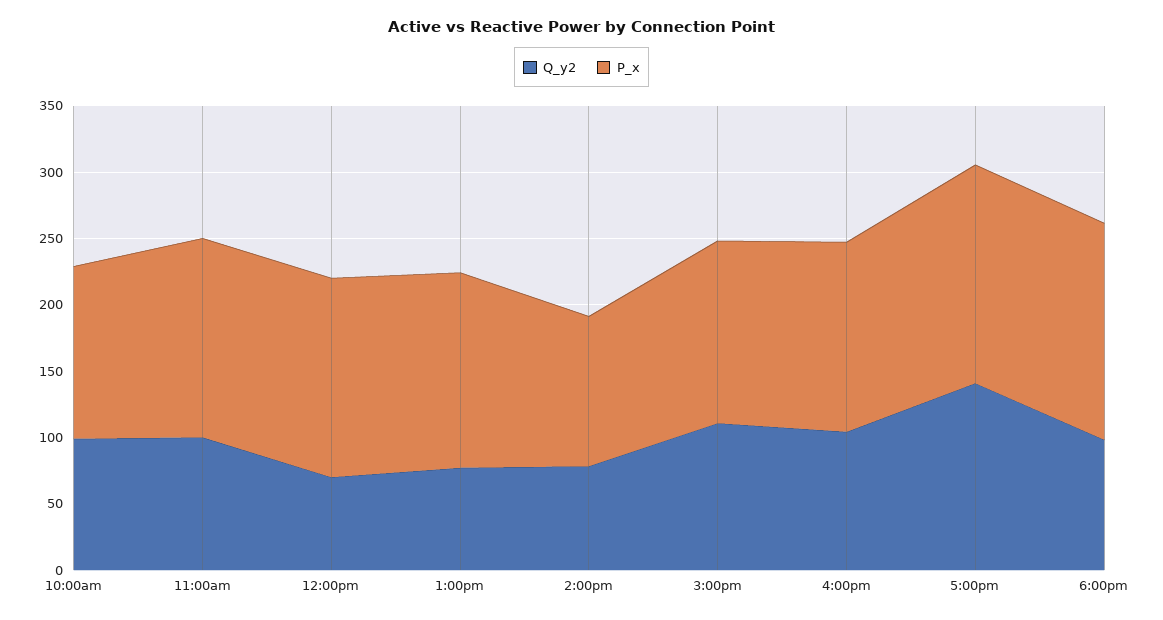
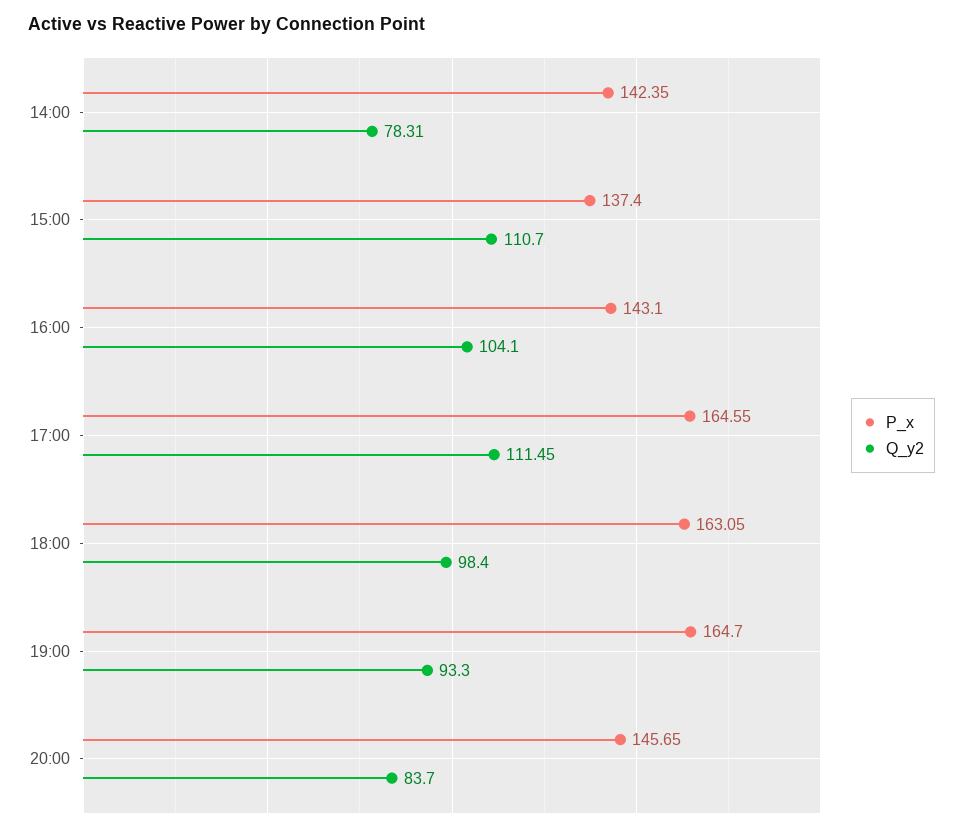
Q_y2, 10:00am: 100 -> none
P_x, 10:00am: 130 -> none
Q_y2, 11:00am: 100 -> none
P_x, 11:00am: 150 -> none
Q_y2, 12:00pm: 70 -> none
P_x, 12:00pm: 150 -> none
Q_y2, 1:00pm: 80 -> none
P_x, 1:00pm: 150 -> none
P_x, 2:00pm: 110 -> 142.35
Q_y2, 5:00pm: 140 -> 111.45
P_x, 19:00: none -> 164.7
Q_y2, 19:00: none -> 93.3
P_x, 20:00: none -> 145.65
Q_y2, 20:00: none -> 83.7

